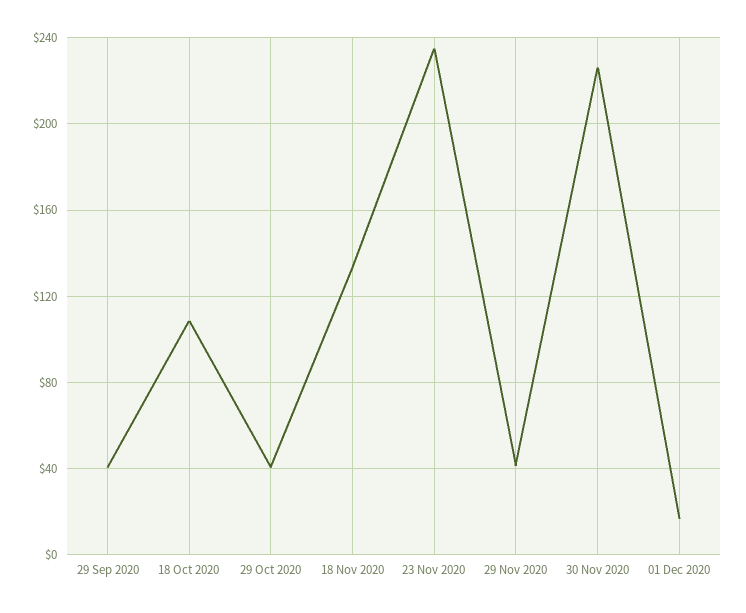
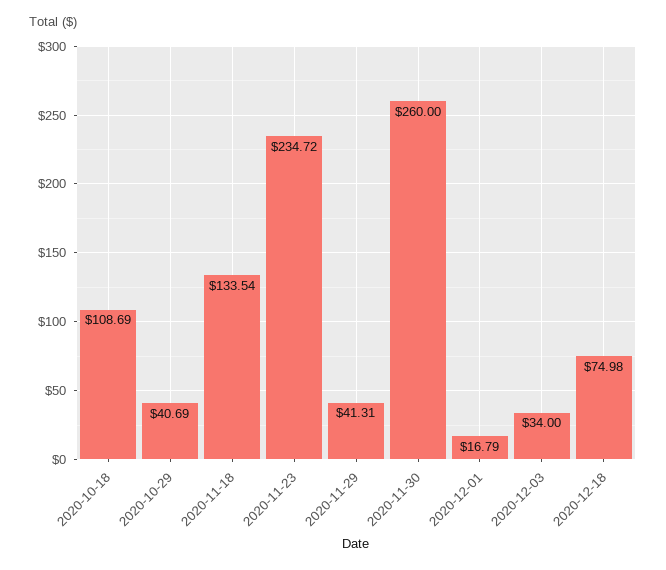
29 Sep 2020: 40 -> none
30 Nov 2020: 225 -> 260
2020-12-03: none -> 34
2020-12-18: none -> 74.98

